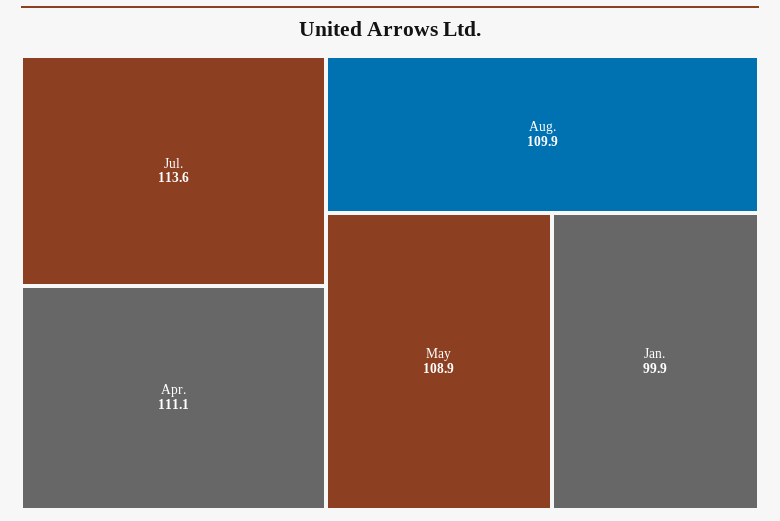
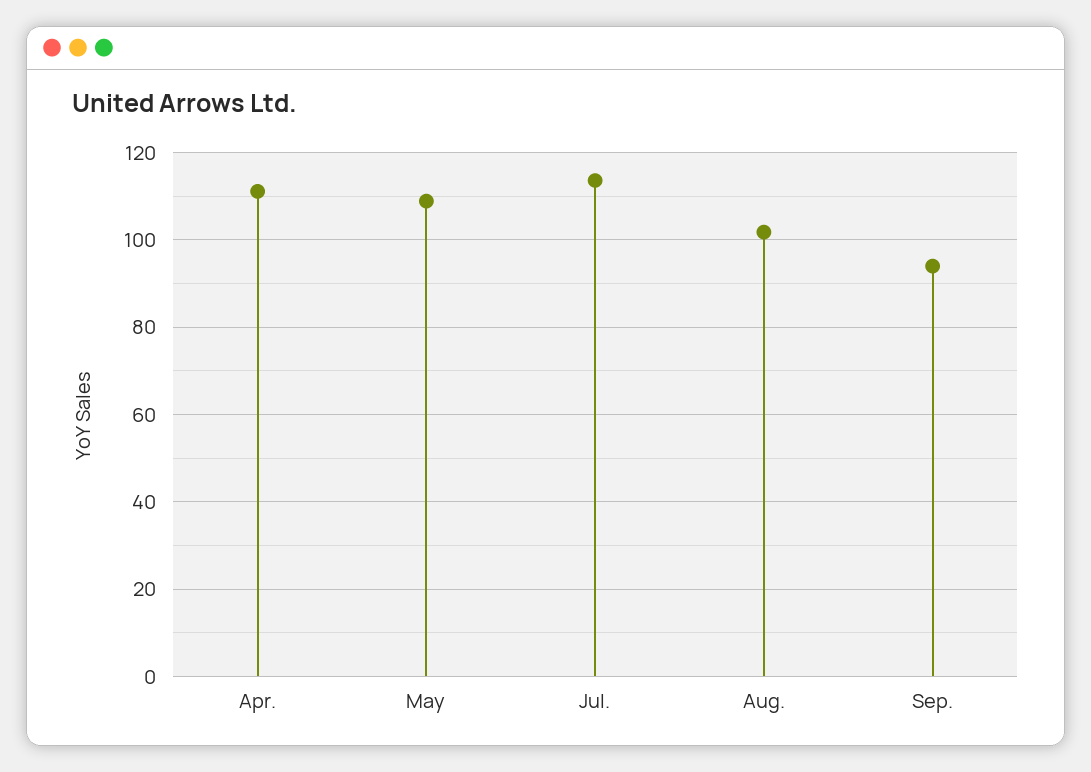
Aug.: 109.9 -> 102
Jan.: 99.9 -> none
Sep.: none -> 94

